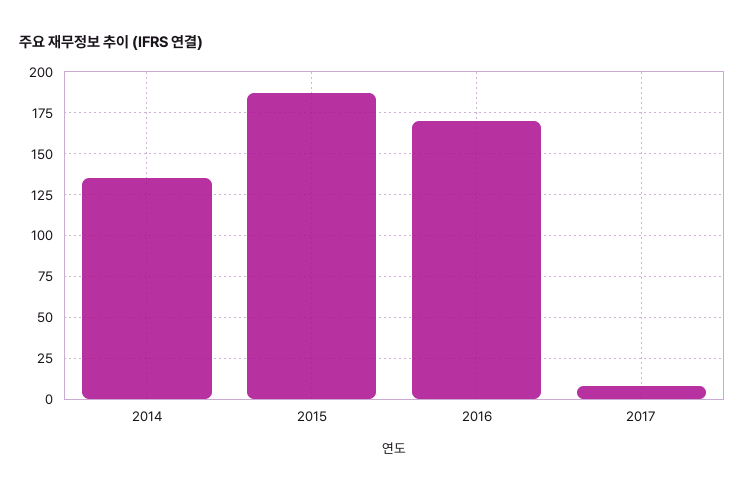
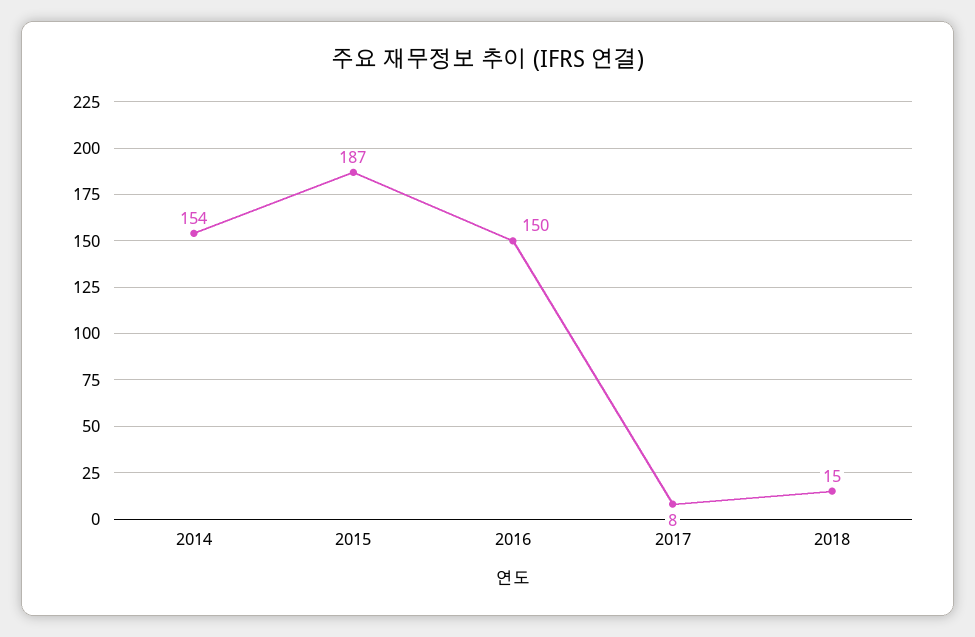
2014: 135 -> 154
2016: 170 -> 150
2018: none -> 15

